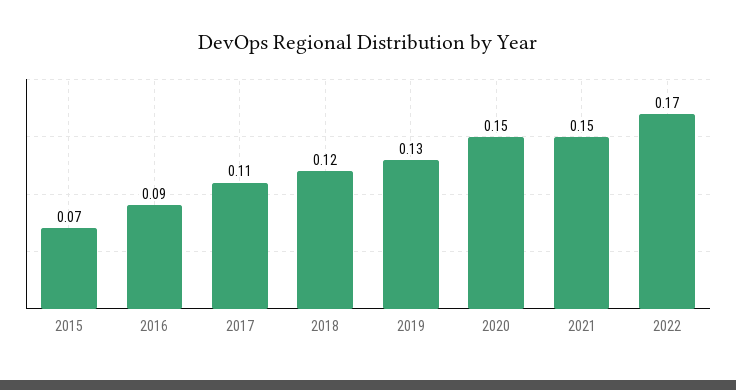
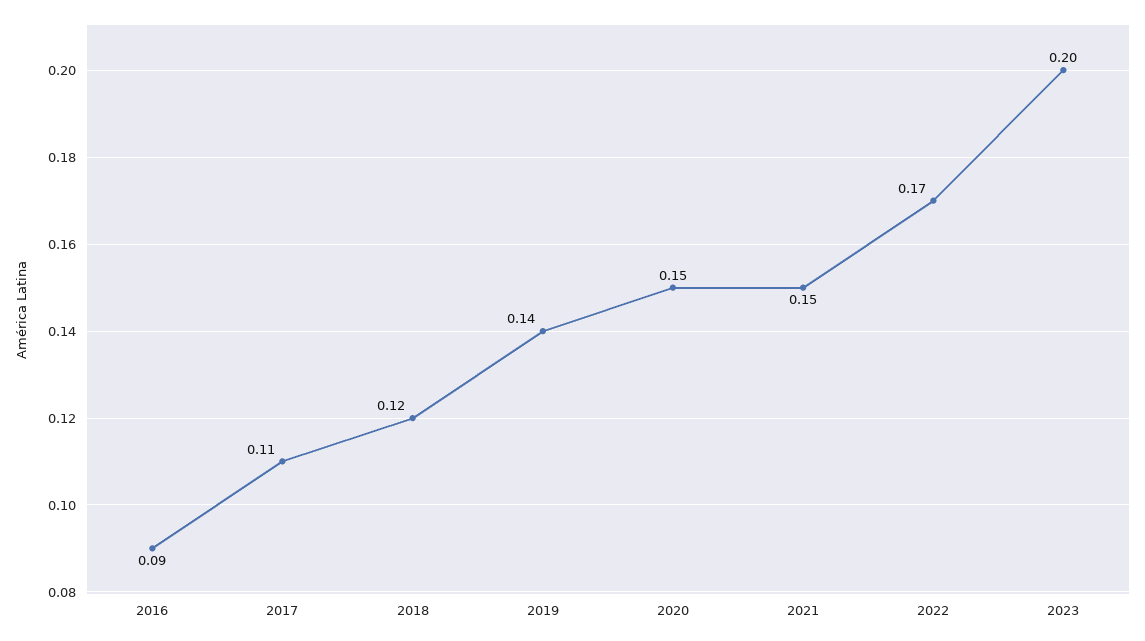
2015: 0.07 -> none
2019: 0.13 -> 0.14
2023: none -> 0.2

